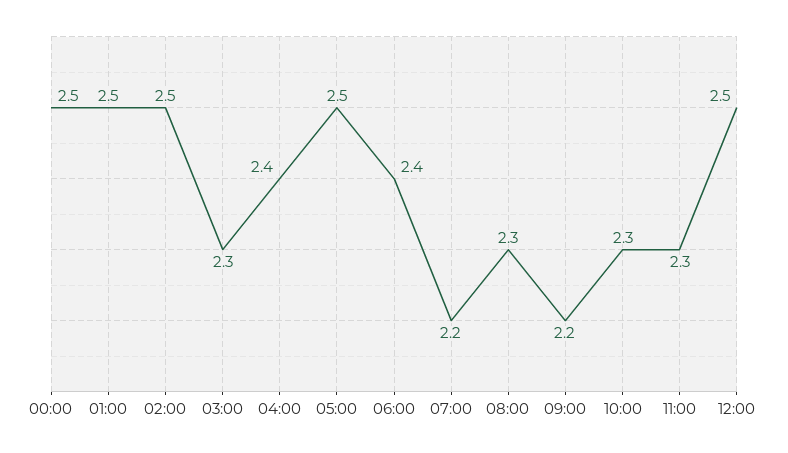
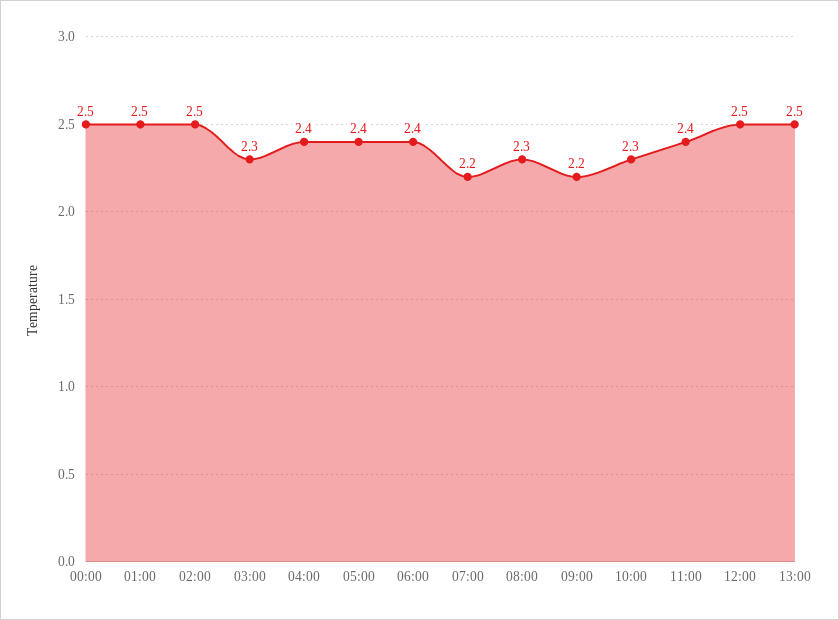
05:00: 2.5 -> 2.4
11:00: 2.3 -> 2.4
13:00: none -> 2.5

